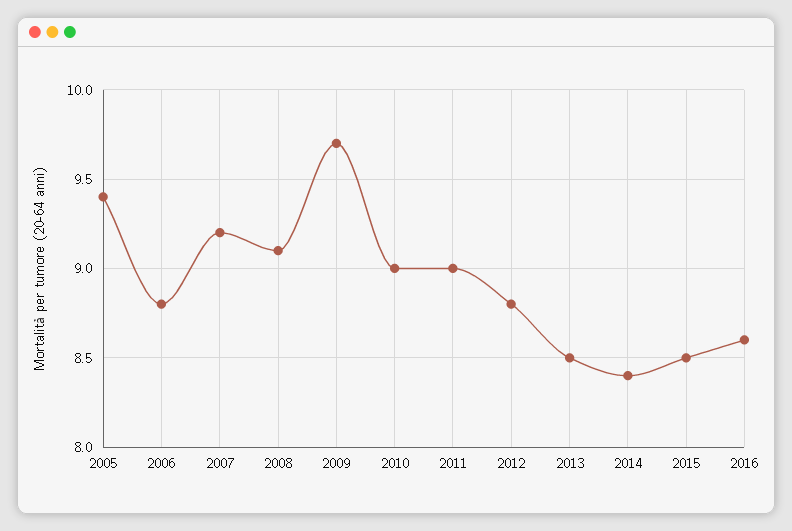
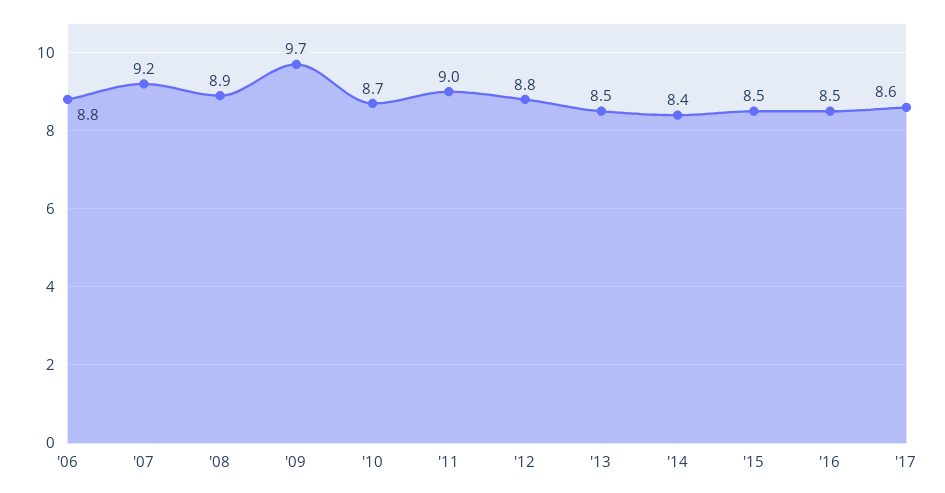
2005: 9.4 -> none
2008: 9.1 -> 8.9
2010: 9 -> 8.7
2016: 8.6 -> 8.5
'17: none -> 8.6

